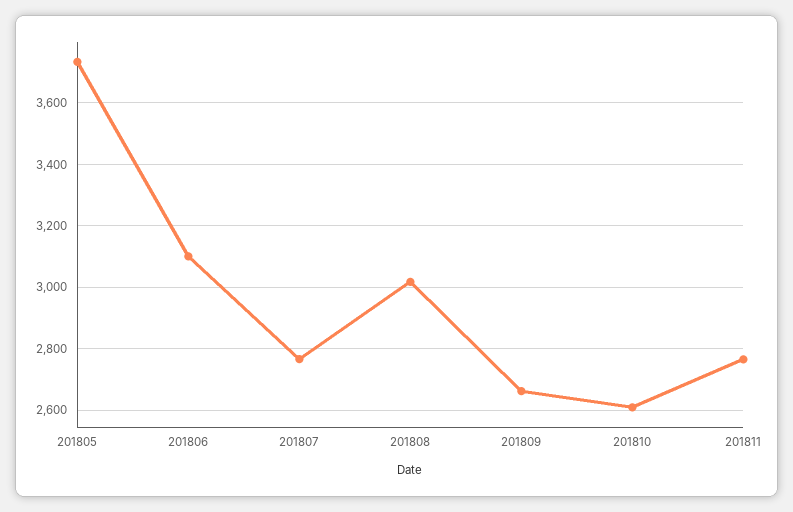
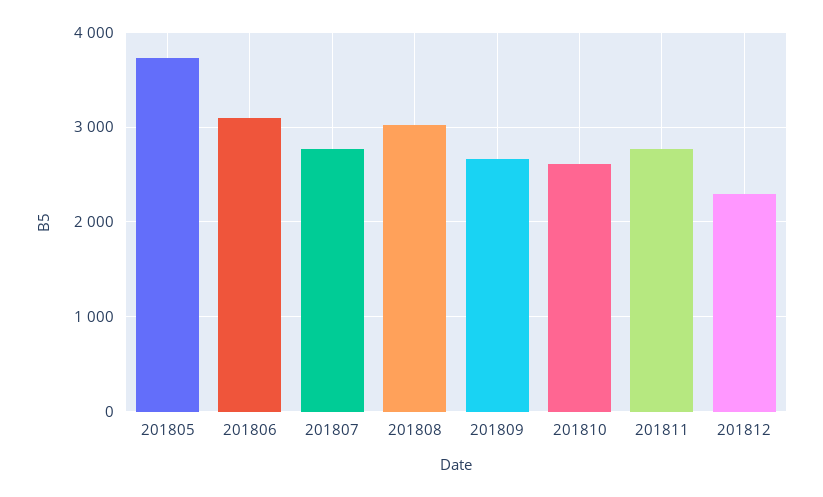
201812: none -> 2300

